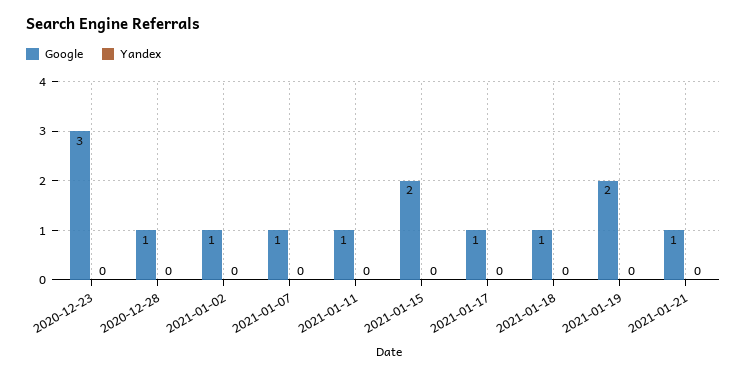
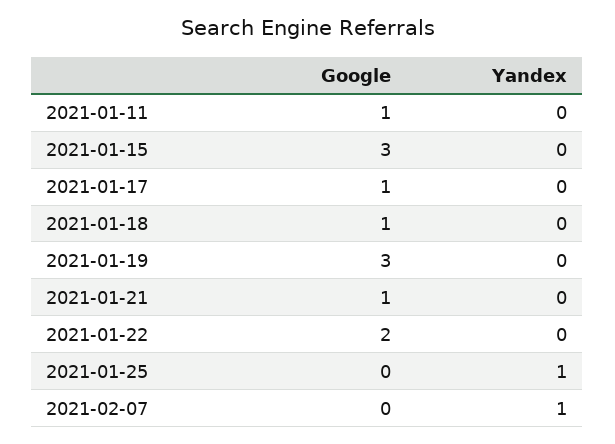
Google, 2020-12-23: 3 -> none
Yandex, 2020-12-23: 0 -> none
Google, 2020-12-28: 1 -> none
Yandex, 2020-12-28: 0 -> none
Google, 2021-01-02: 1 -> none
Yandex, 2021-01-02: 0 -> none
Google, 2021-01-07: 1 -> none
Yandex, 2021-01-07: 0 -> none
Google, 2021-01-15: 2 -> 3
Google, 2021-01-19: 2 -> 3
Google, 2021-01-22: none -> 2
Yandex, 2021-01-22: none -> 0
Google, 2021-01-25: none -> 0
Yandex, 2021-01-25: none -> 1
Google, 2021-02-07: none -> 0
Yandex, 2021-02-07: none -> 1

